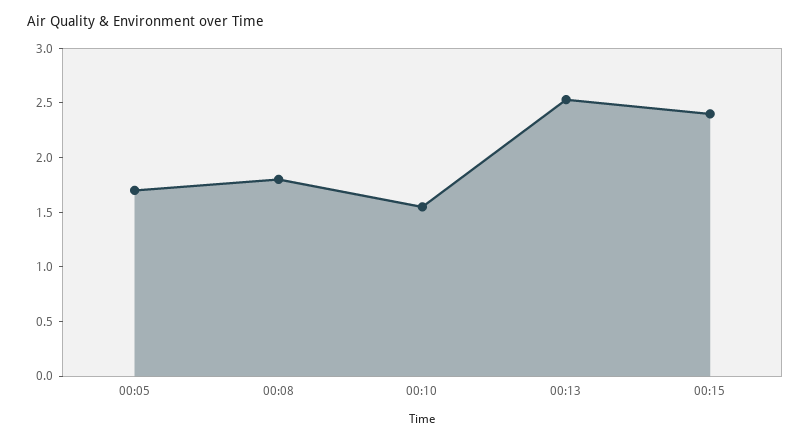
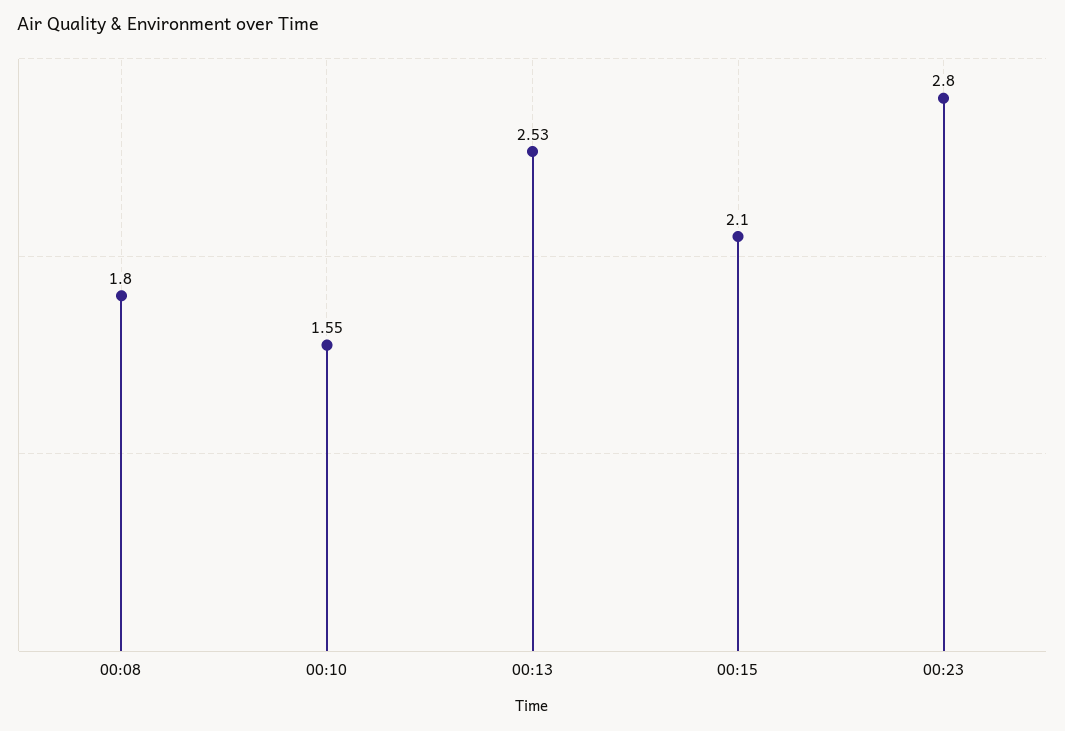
00:05: 1.7 -> none
00:15: 2.4 -> 2.1
00:23: none -> 2.8

